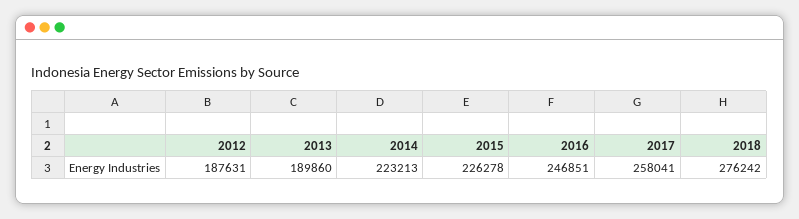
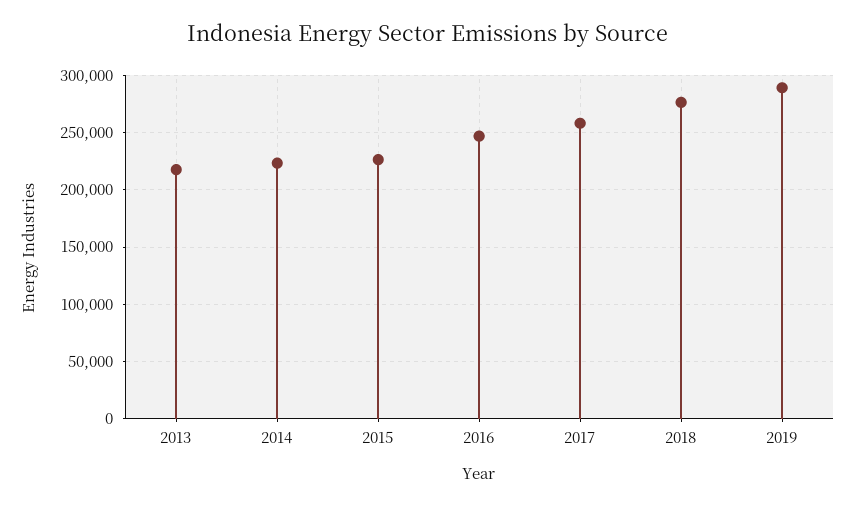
2012: 187631 -> none
2013: 189860 -> 220000
2019: none -> 290000

